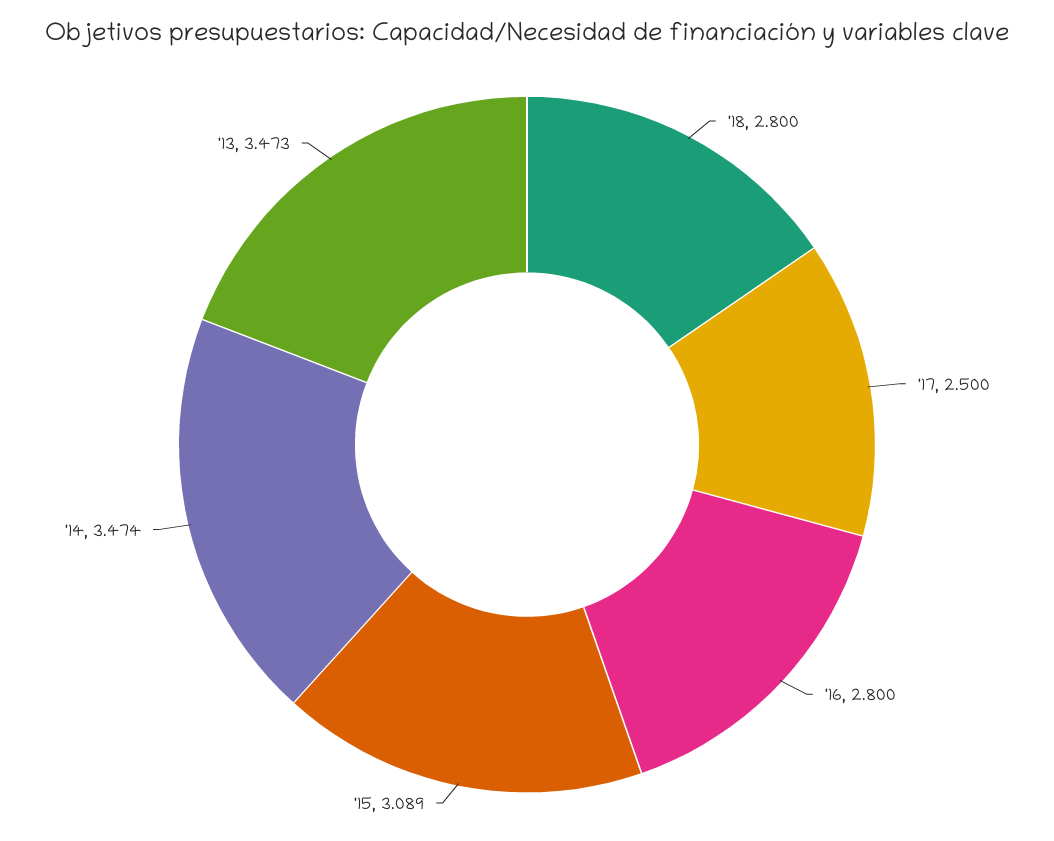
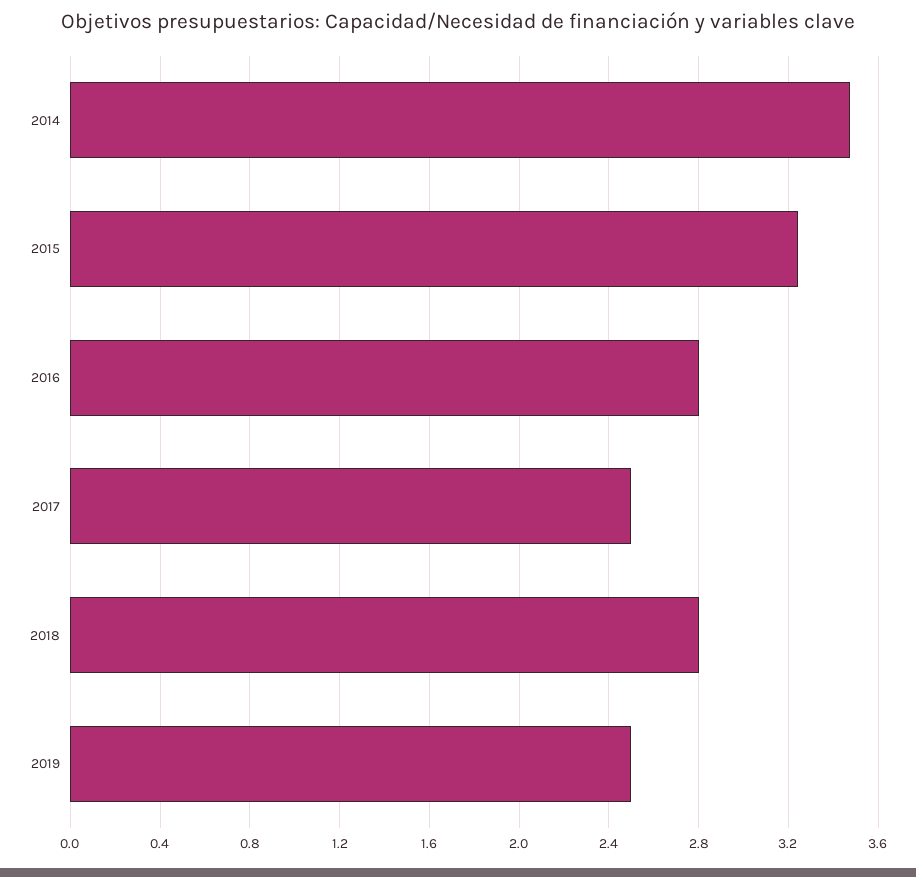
'15: 3.089 -> 3.25
'13: 3.473 -> none
2019: none -> 2.5

